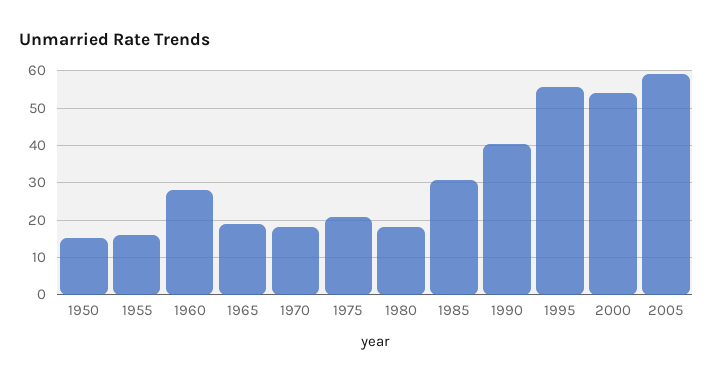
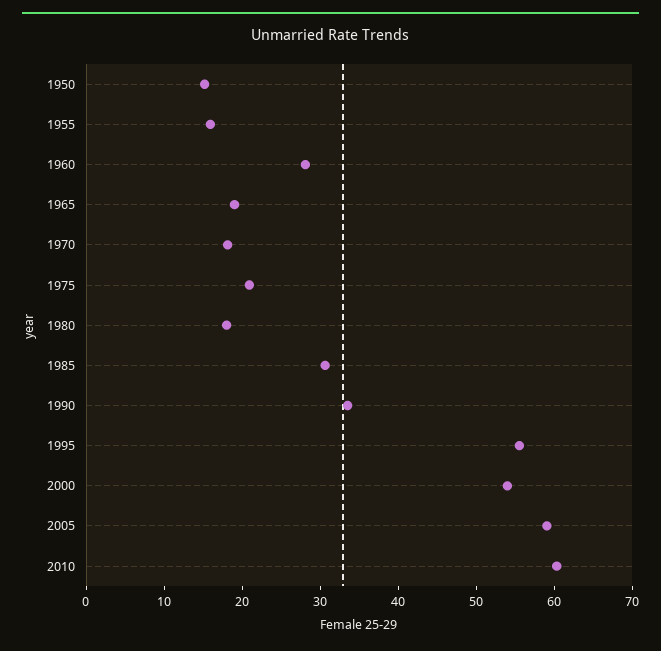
1990: 40 -> 34
2010: none -> 60

